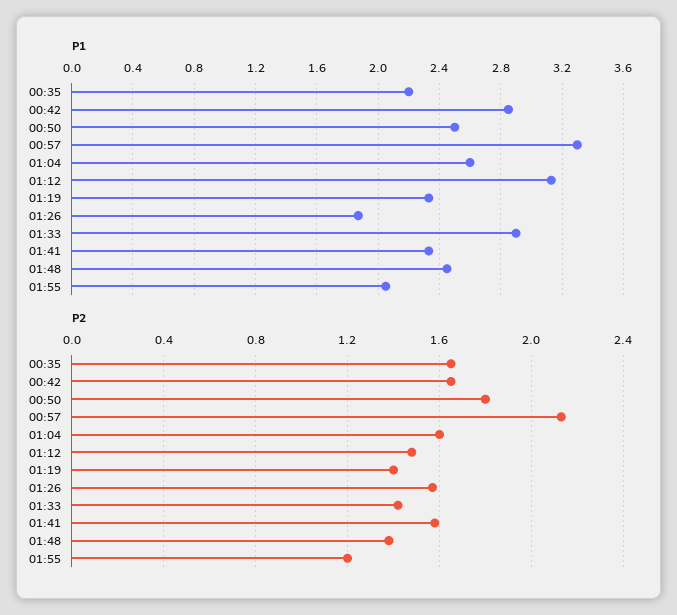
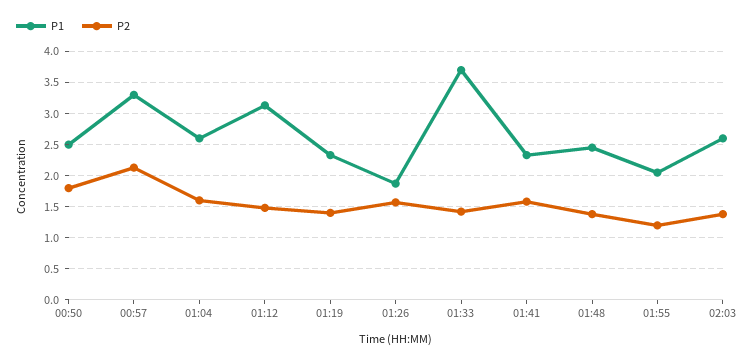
P1, 00:35: 2.2 -> none
P1, 00:42: 2.85 -> none
P1, 01:33: 2.9 -> 3.7
P2, 00:35: 1.65 -> none
P2, 00:42: 1.65 -> none
P1, 02:03: none -> 2.6
P2, 02:03: none -> 1.4

